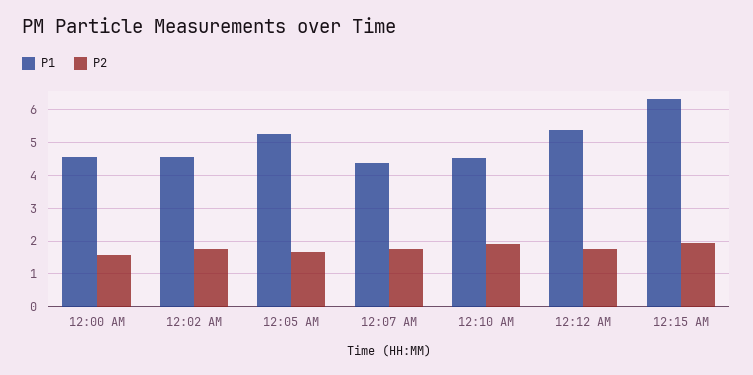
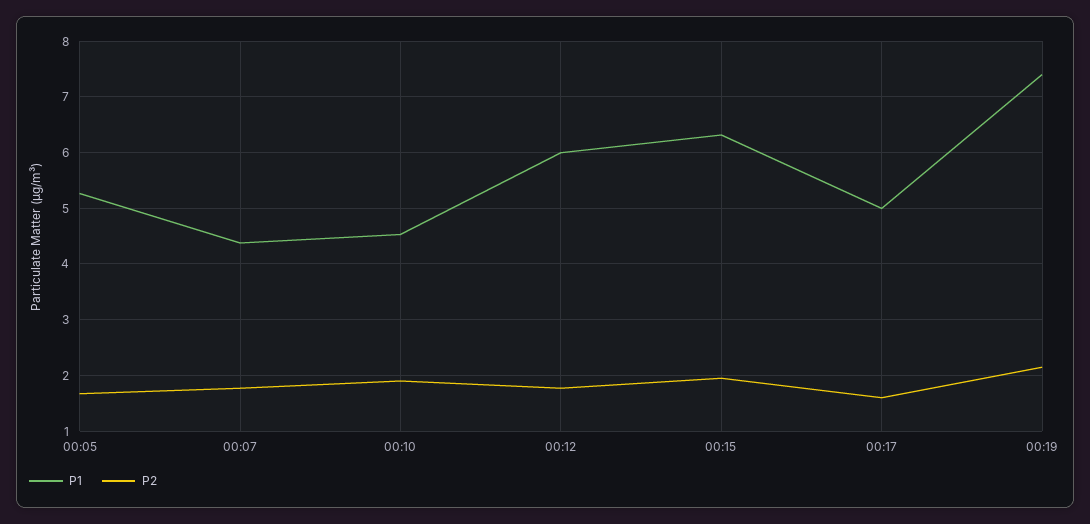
P1, 12:00 AM: 4.6 -> none
P2, 12:00 AM: 1.6 -> none
P1, 12:02 AM: 4.6 -> none
P2, 12:02 AM: 1.8 -> none
P1, 12:12 AM: 5.4 -> 6
P1, 00:17: none -> 5
P2, 00:17: none -> 1.6
P1, 00:19: none -> 7.4
P2, 00:19: none -> 2.2

